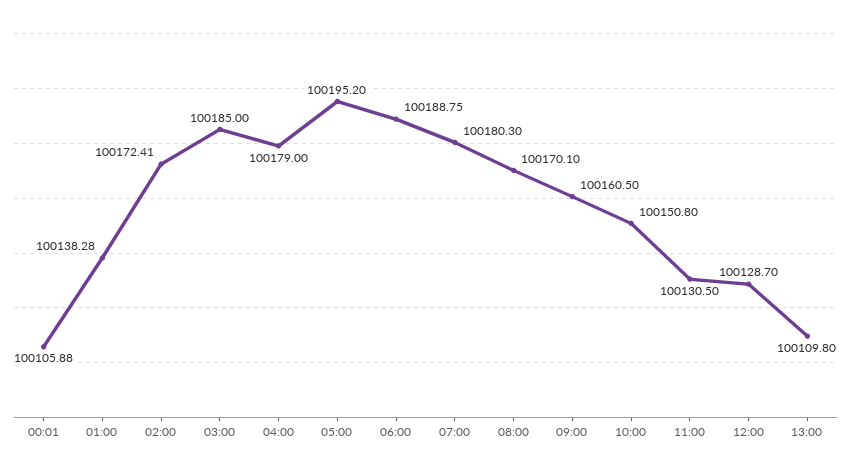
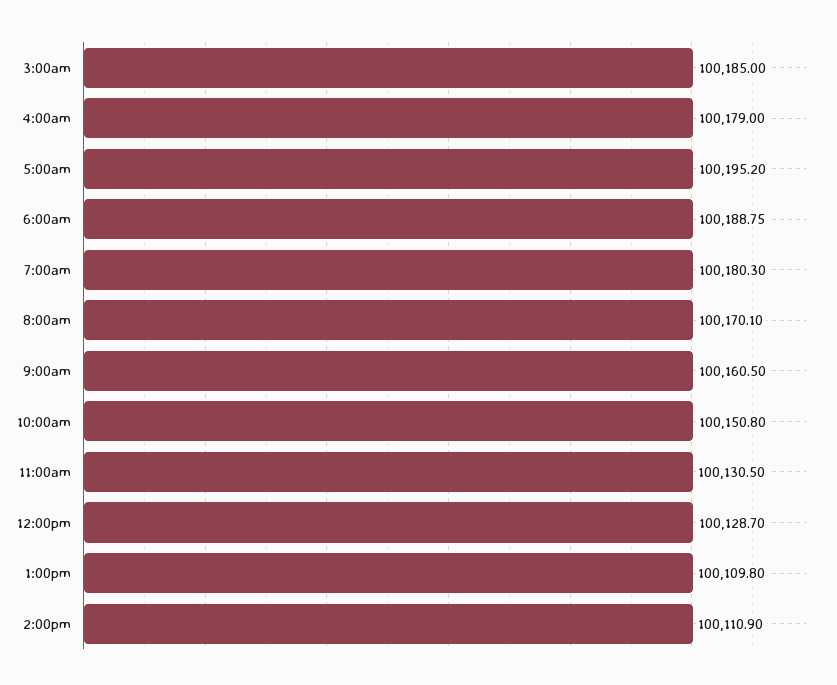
00:01: 100105.88 -> none
01:00: 100138.28 -> none
02:00: 100172.41 -> none
2:00pm: none -> 100110.9

